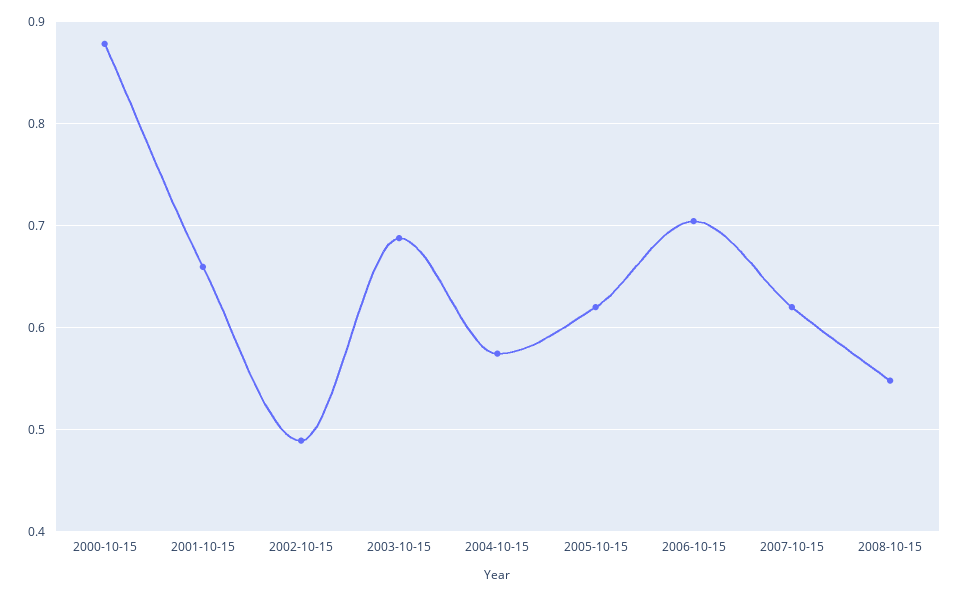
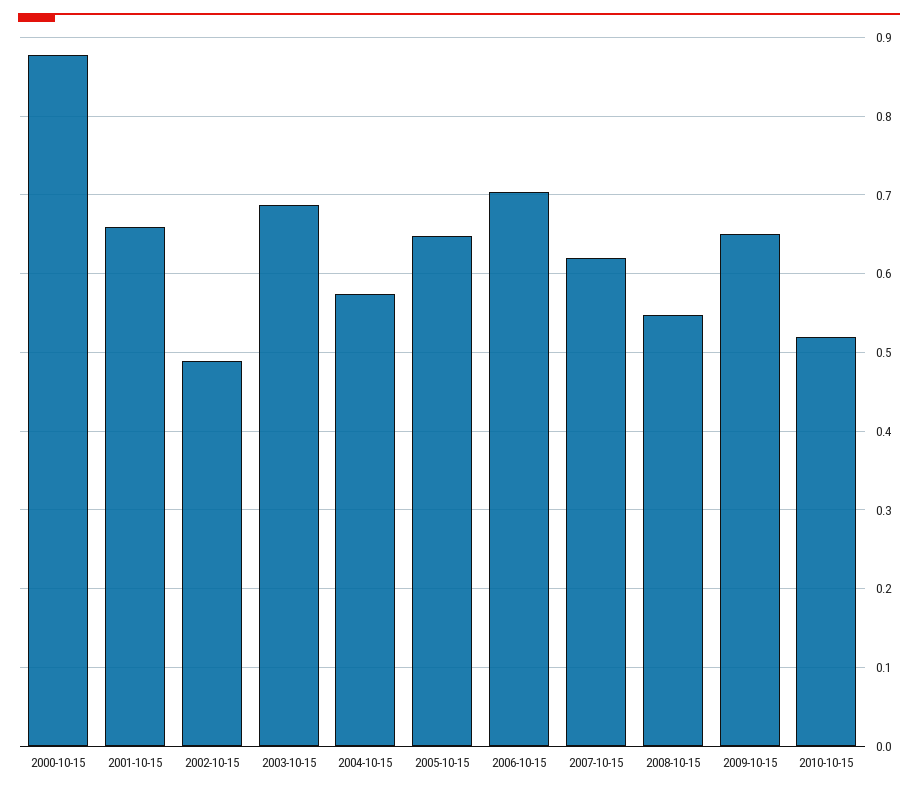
2005-10-15: 0.62 -> 0.65
2009-10-15: none -> 0.65
2010-10-15: none -> 0.52

